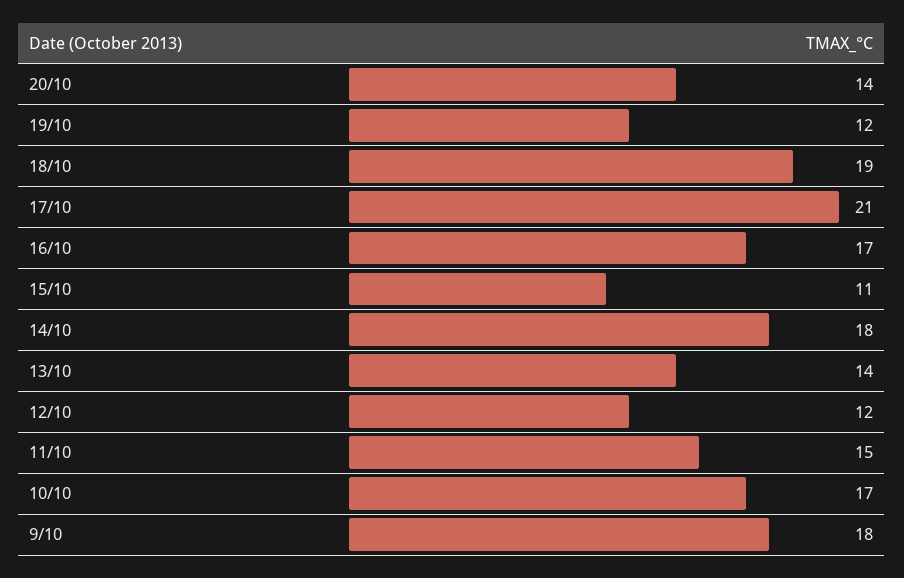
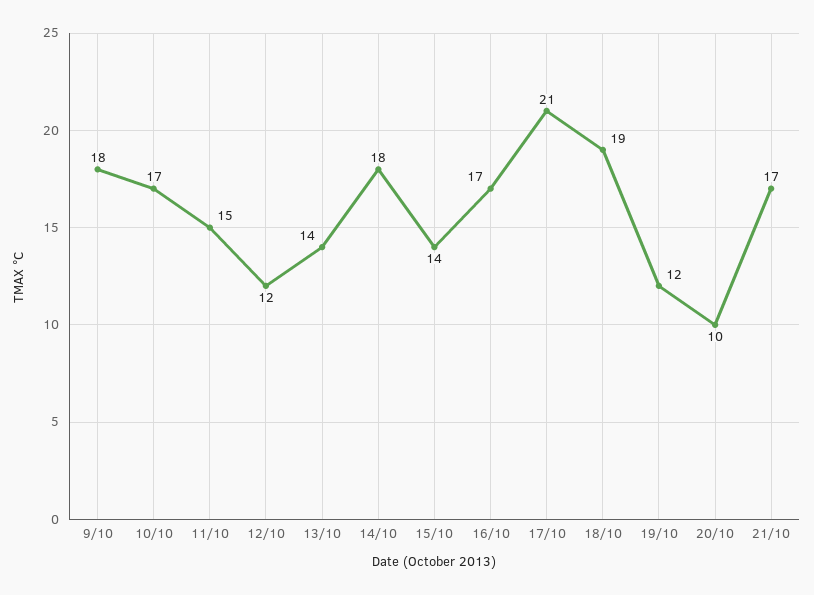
20/10: 14 -> 10
15/10: 11 -> 14
21/10: none -> 17

